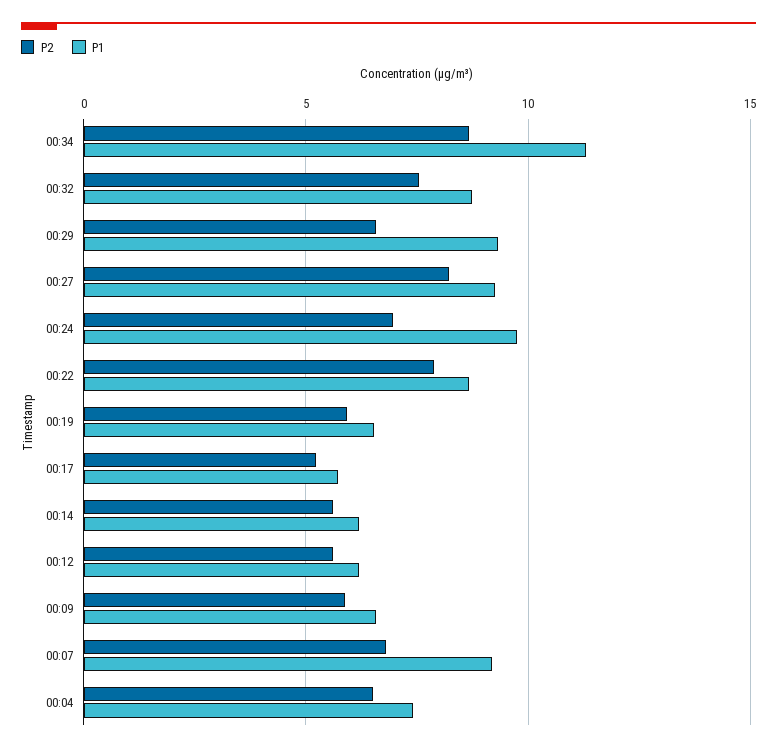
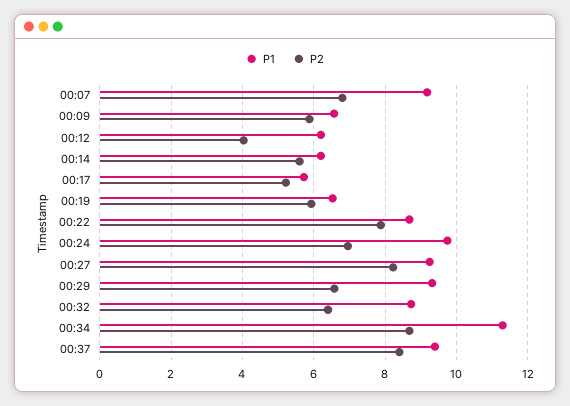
P2, 00:32: 7.5 -> 6.4
P2, 00:12: 5.5 -> 4
P2, 00:04: 6.5 -> none
P1, 00:04: 7.5 -> none
P1, 00:37: none -> 9.4
P2, 00:37: none -> 8.4

